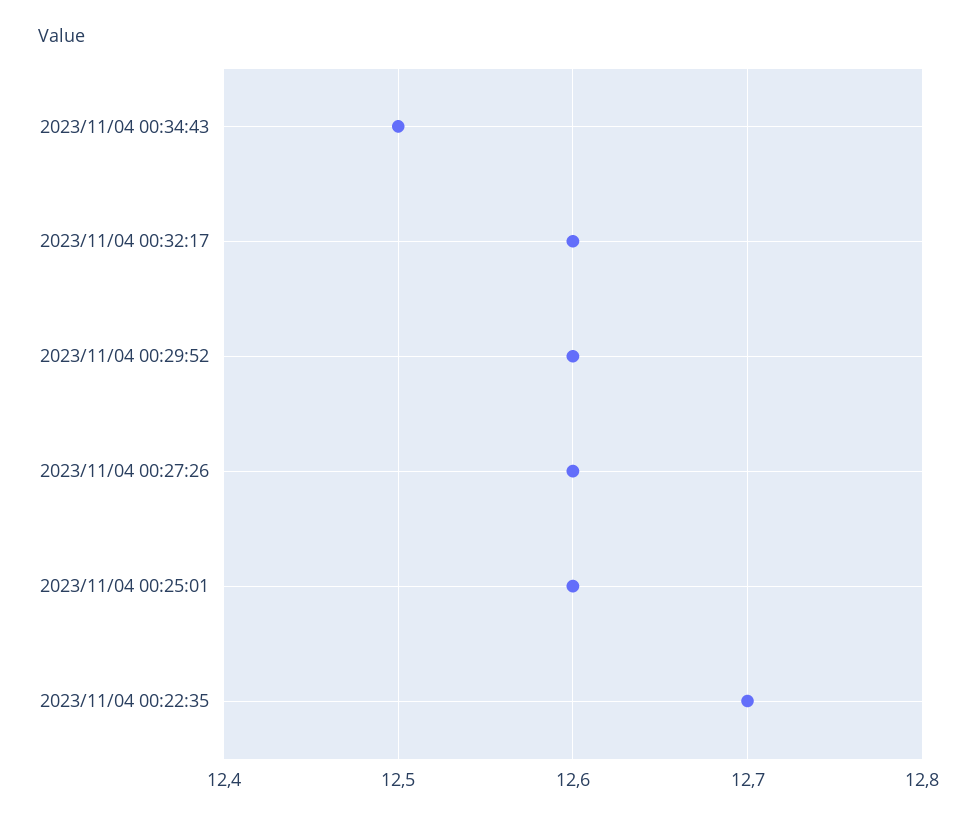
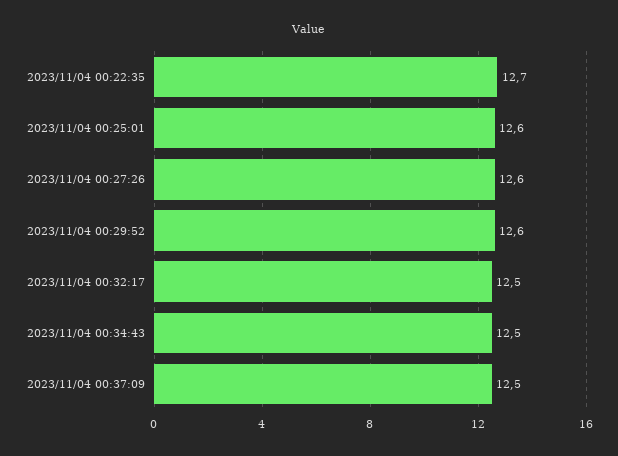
2023/11/04 00:32:17: 12.6 -> 12.5
2023/11/04 00:37:09: none -> 12.5

